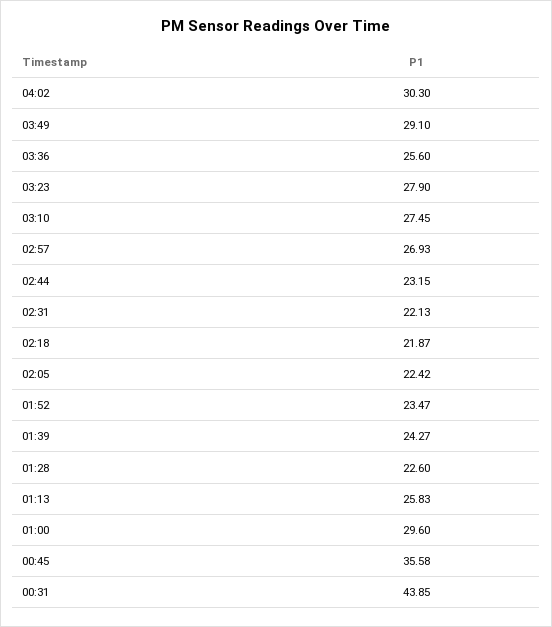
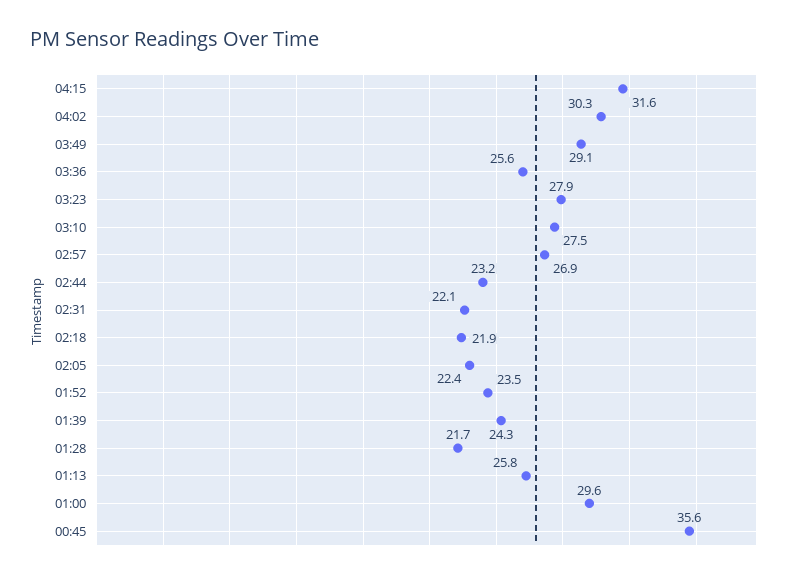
01:28: 22.6 -> 21.7
00:31: 43.85 -> none
04:15: none -> 31.6

